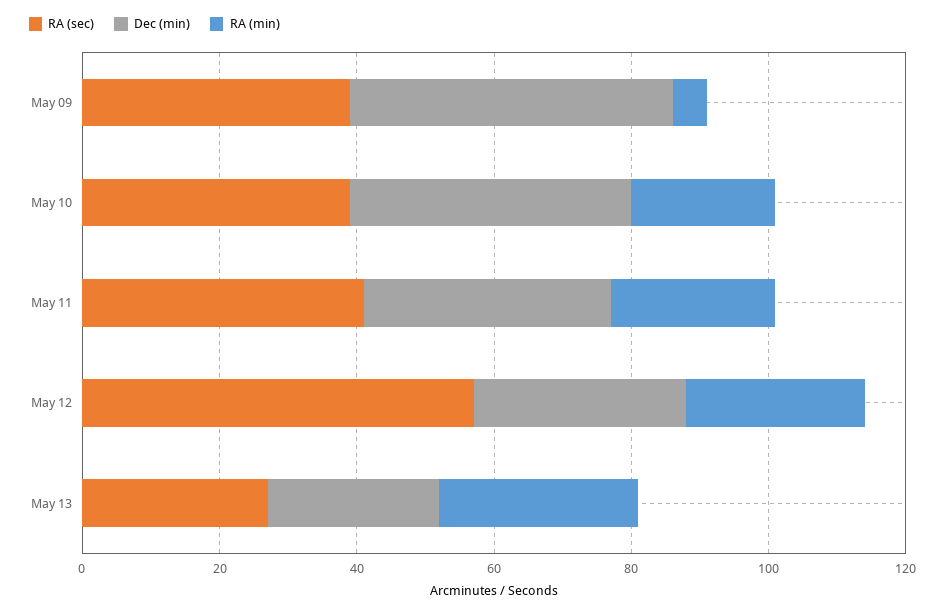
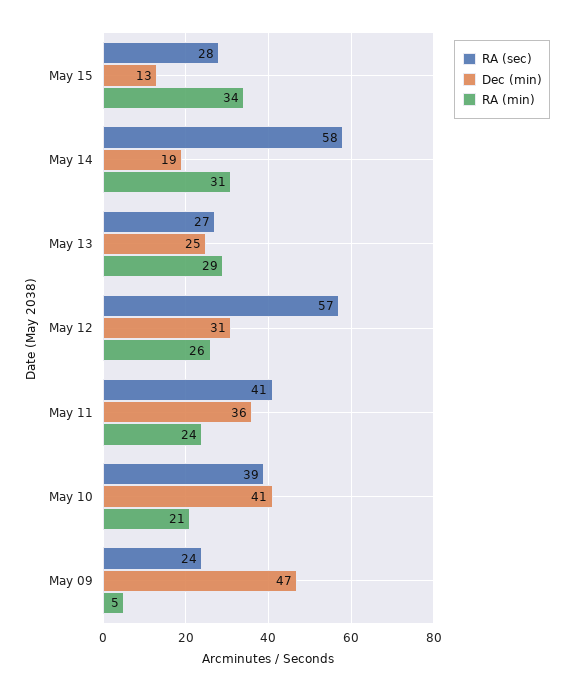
RA (sec), May 09: 40 -> 24
RA (sec), May 15: none -> 28
Dec (min), May 15: none -> 13
RA (min), May 15: none -> 34
RA (sec), May 14: none -> 58
Dec (min), May 14: none -> 19
RA (min), May 14: none -> 31

